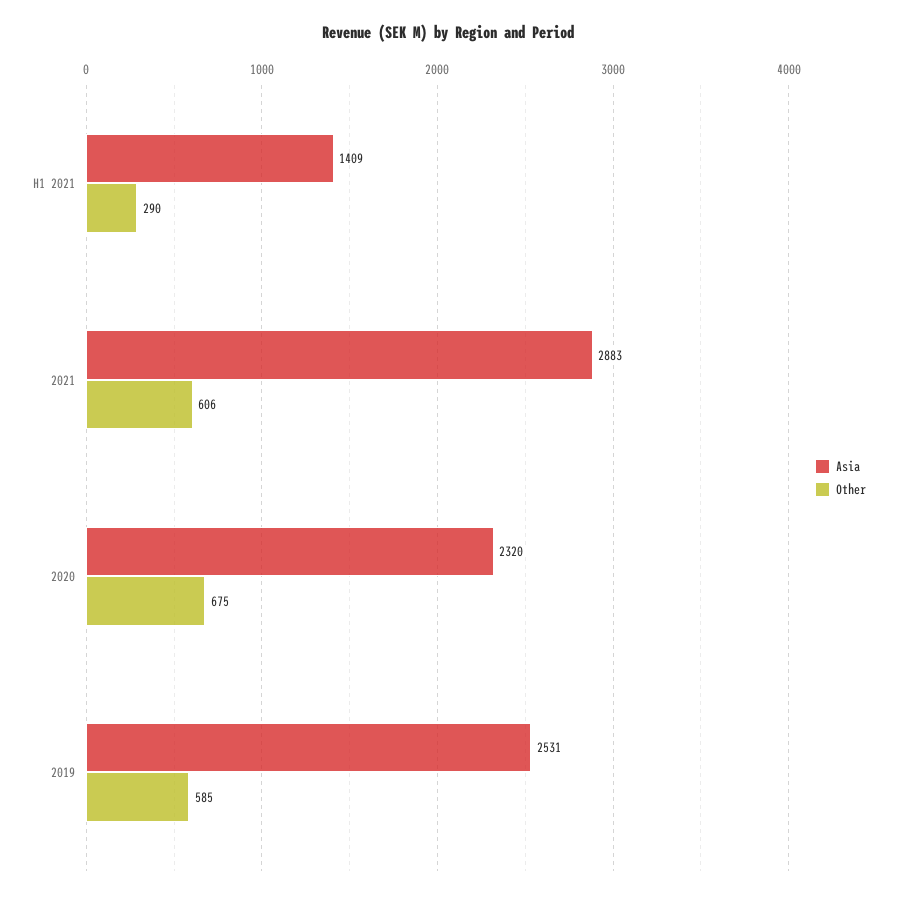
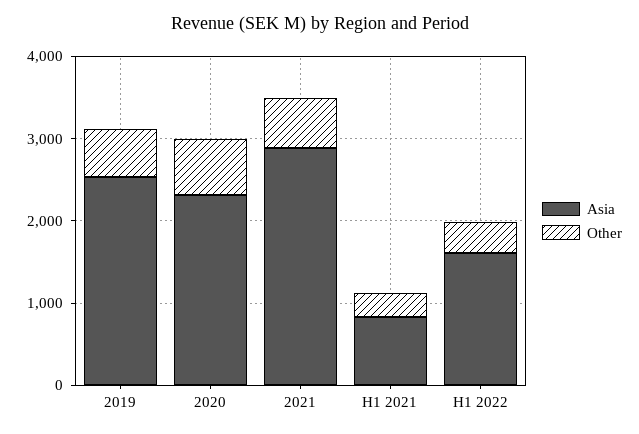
Asia, H1 2021: 1409 -> 800
Asia, H1 2022: none -> 1600
Other, H1 2022: none -> 400

